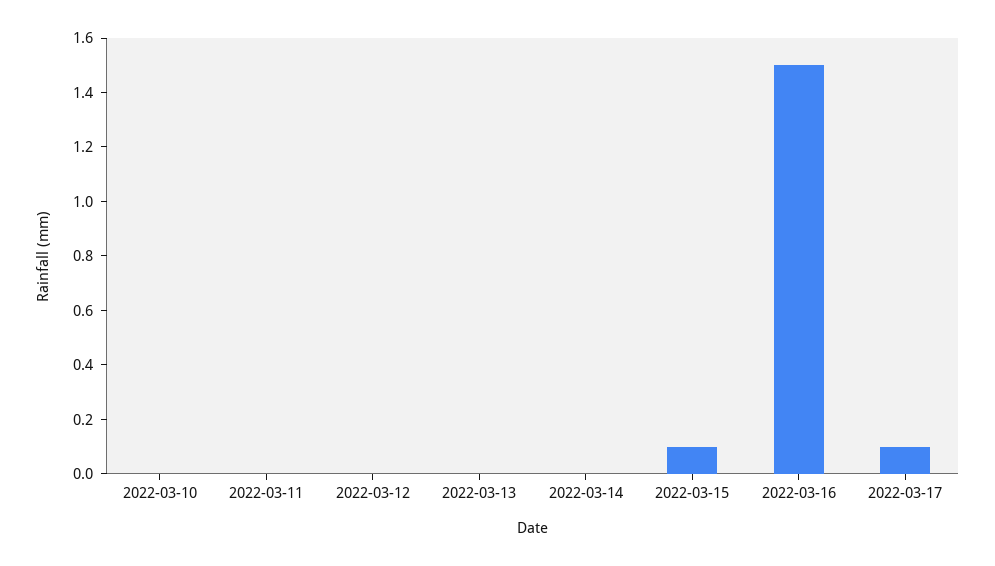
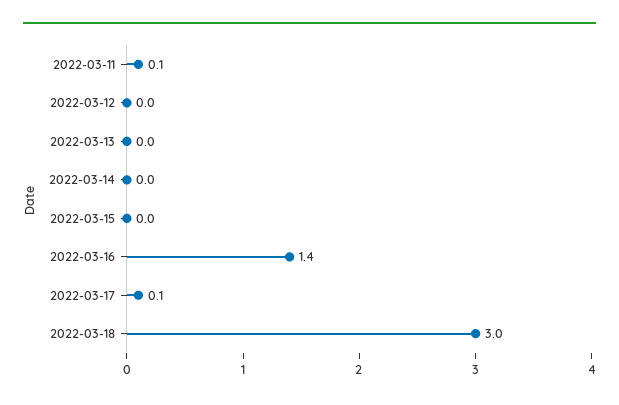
2022-03-10: 0 -> none
2022-03-11: 0 -> 0.1
2022-03-15: 0.1 -> 0
2022-03-16: 1.5 -> 1.4
2022-03-18: none -> 3

